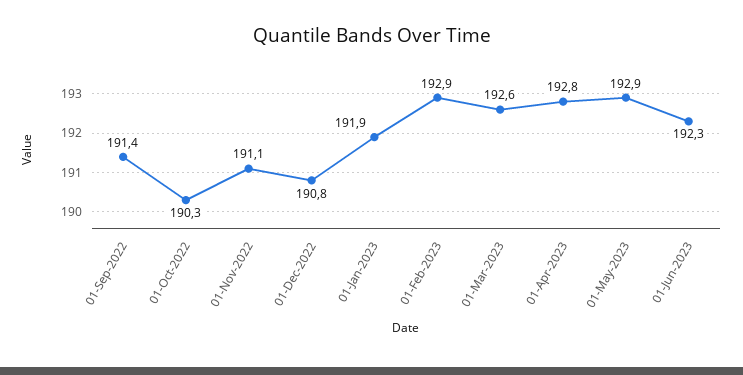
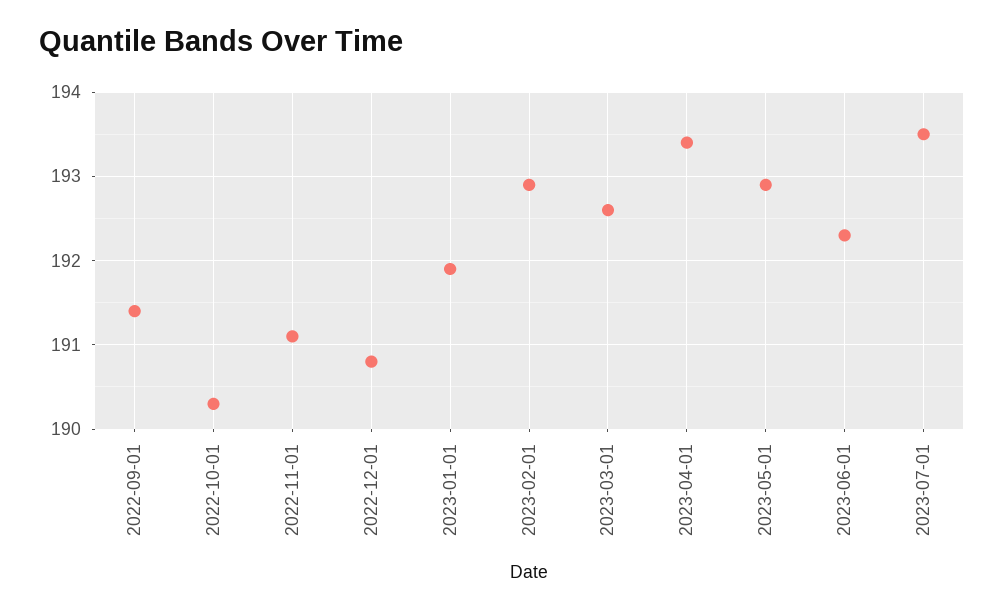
01-Apr-2023: 192.8 -> 193.4
2023-07-01: none -> 193.5

